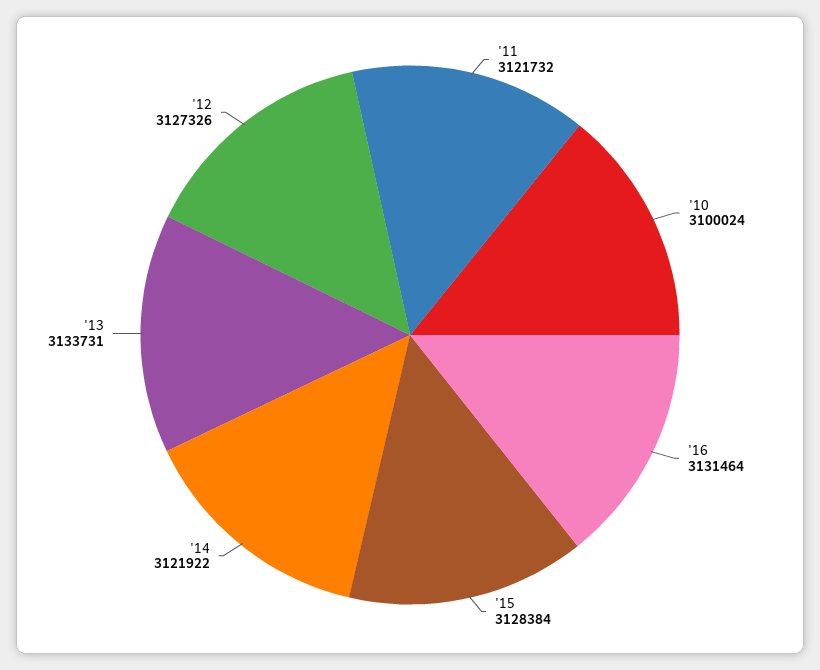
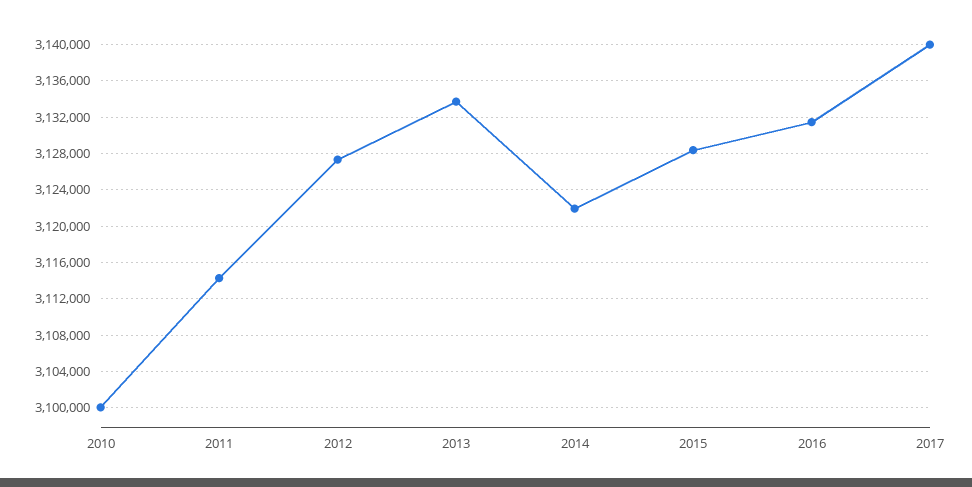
'11: 3121732 -> 3114000
2017: none -> 3140000

